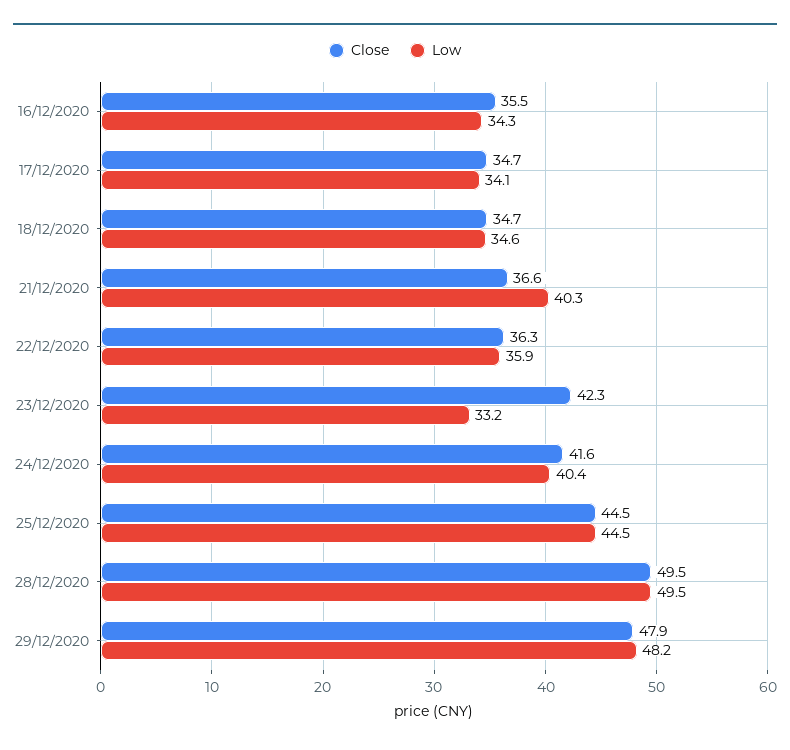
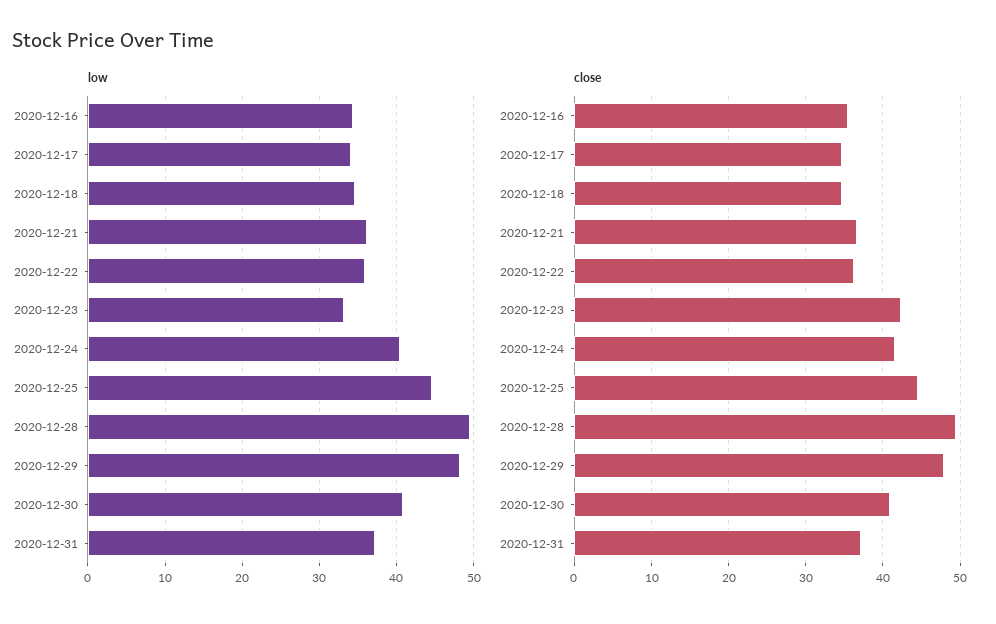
Low, 21/12/2020: 40.3 -> 36
Low, 2020-12-30: none -> 41
Low, 2020-12-31: none -> 37
Close, 2020-12-30: none -> 41
Close, 2020-12-31: none -> 37

